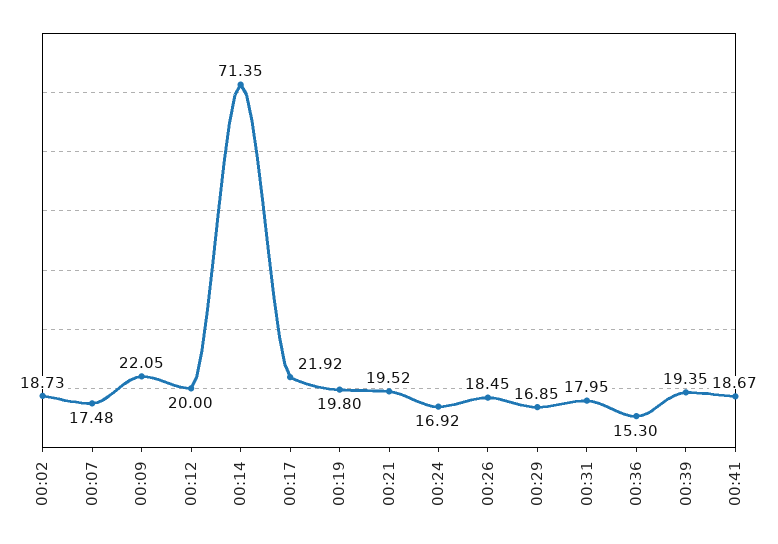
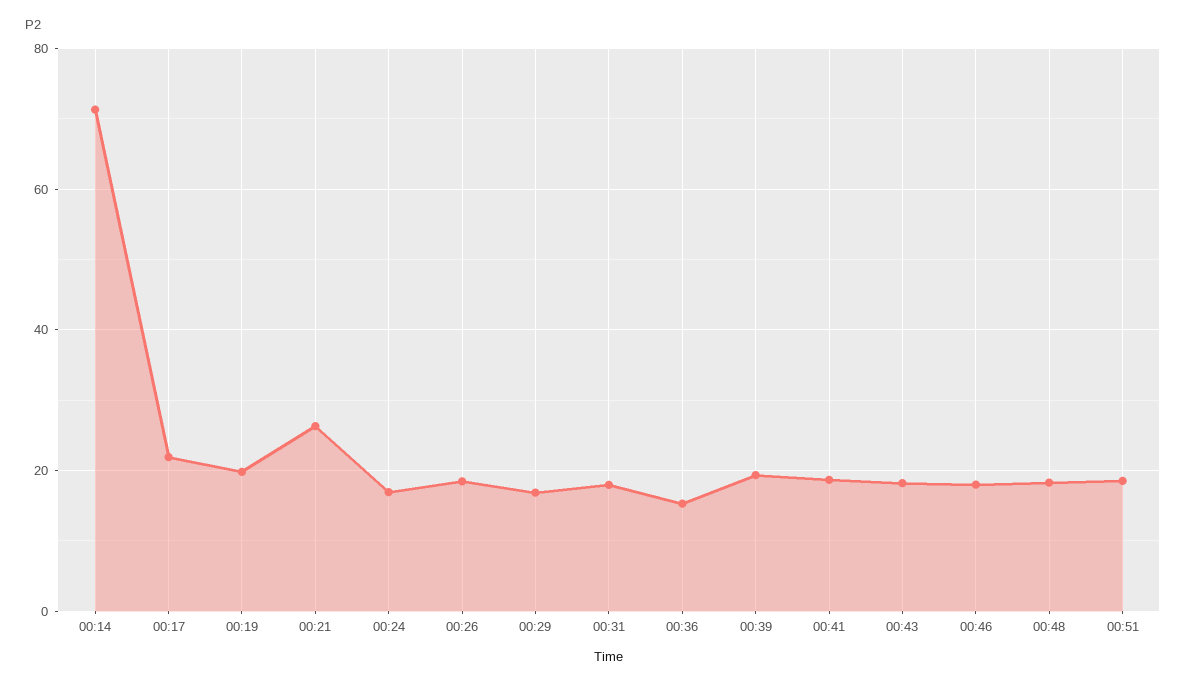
00:02: 18.73 -> none
00:07: 17.48 -> none
00:09: 22.05 -> none
00:12: 20 -> none
00:21: 19.52 -> 26
00:43: none -> 18
00:46: none -> 18
00:48: none -> 18
00:51: none -> 18

